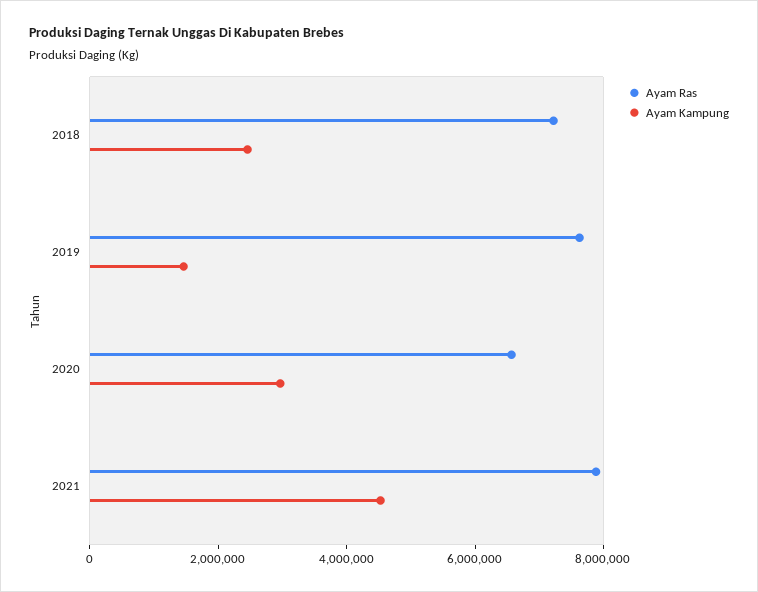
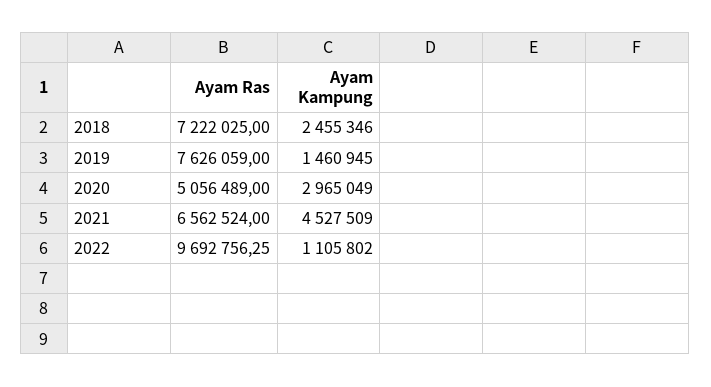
Ayam Ras, 2020: 6500000 -> 5056489
Ayam Ras, 2021: 8000000 -> 6562524
Ayam Ras, 2022: none -> 9692756.25
Ayam Kampung, 2022: none -> 1105802

